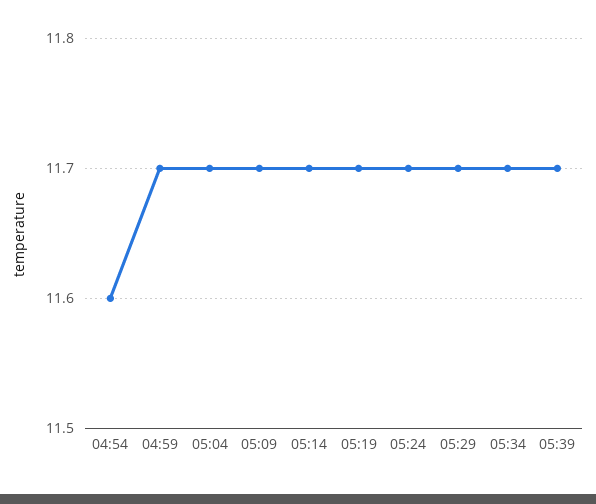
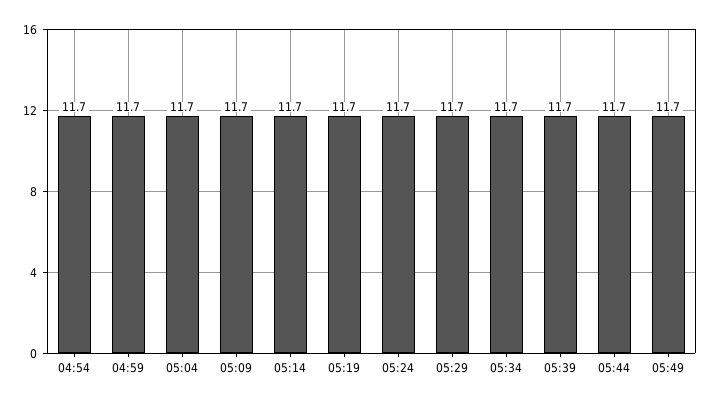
04:54: 11.6 -> 11.7
05:44: none -> 11.7
05:49: none -> 11.7

